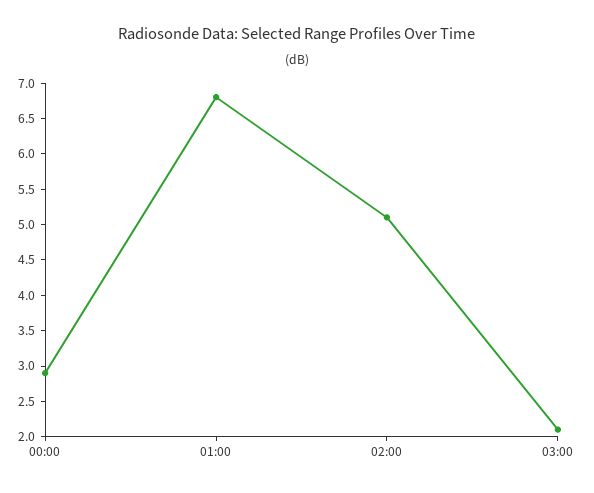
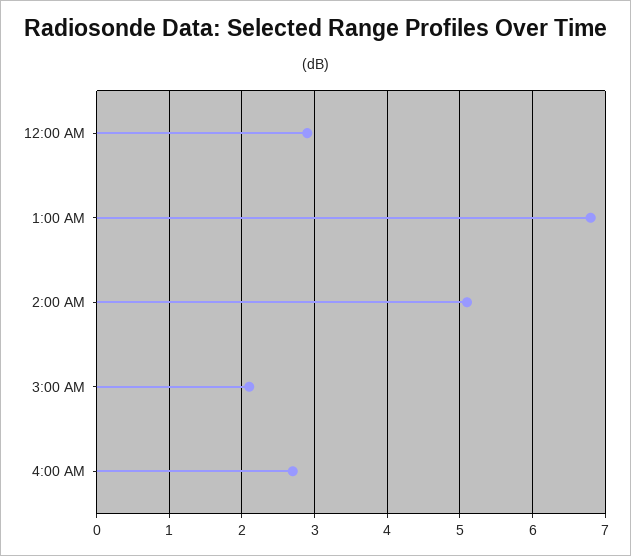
4:00 AM: none -> 2.7

